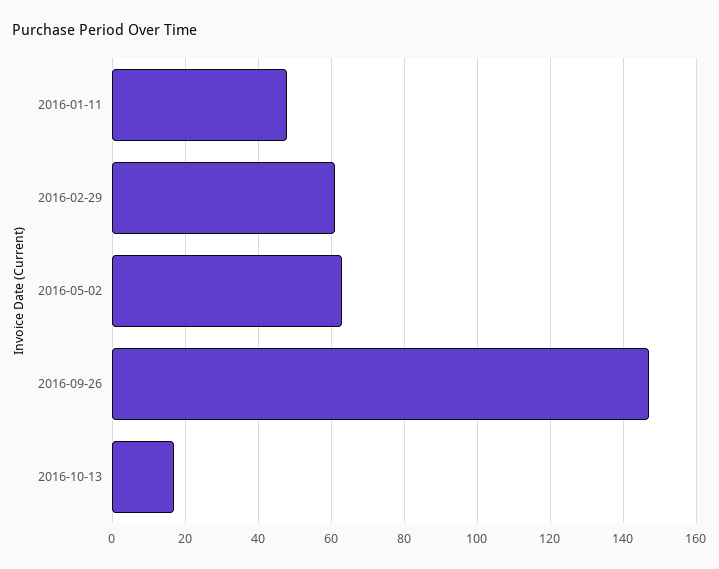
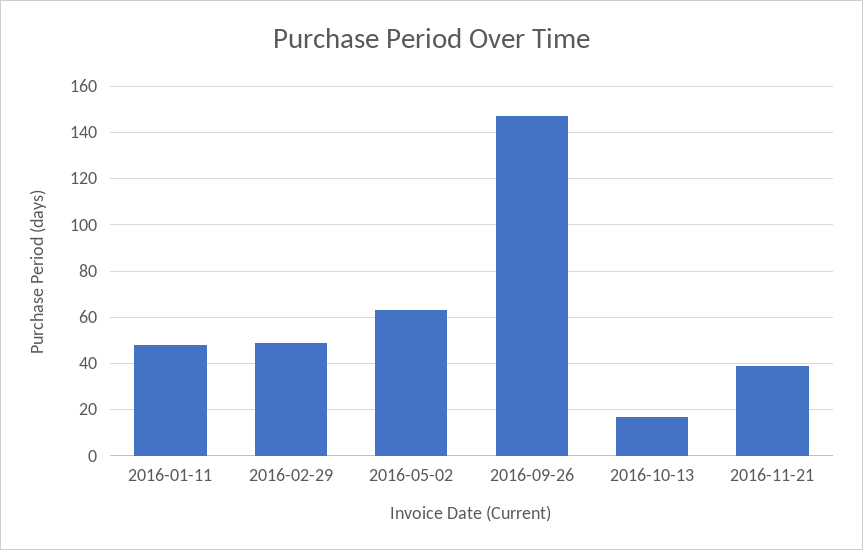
2016-02-29: 60 -> 50
2016-11-21: none -> 40

